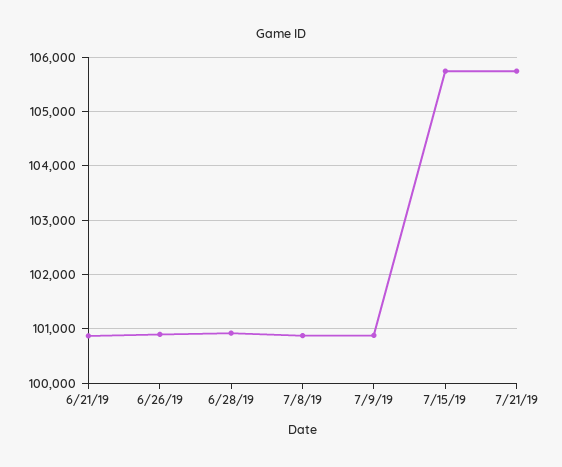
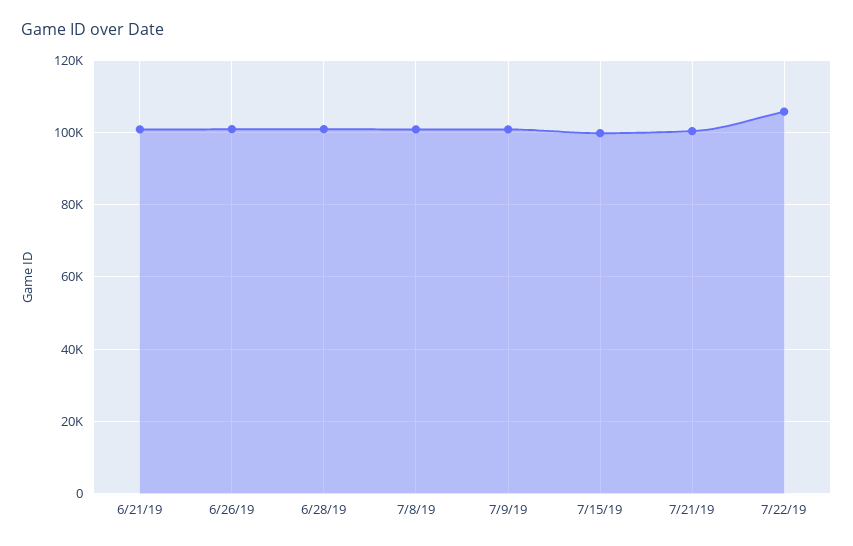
7/15/19: 105800 -> 100000
7/21/19: 105800 -> 100000
7/22/19: none -> 106000

